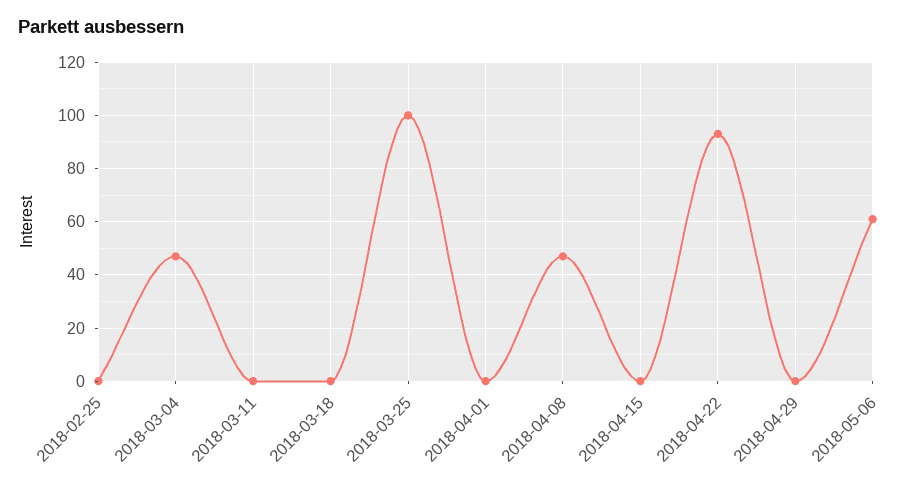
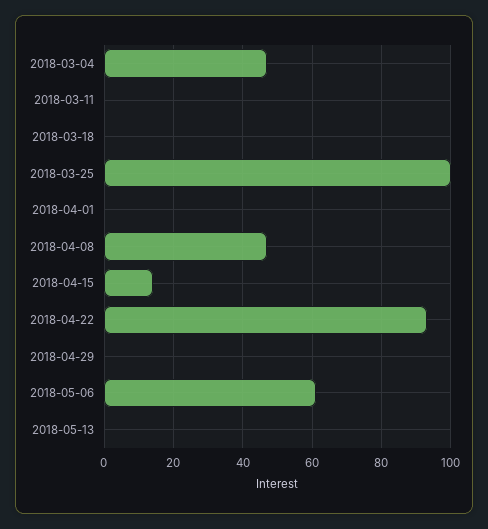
2018-02-25: 0 -> none
2018-04-15: 0 -> 15
2018-05-13: none -> 0

